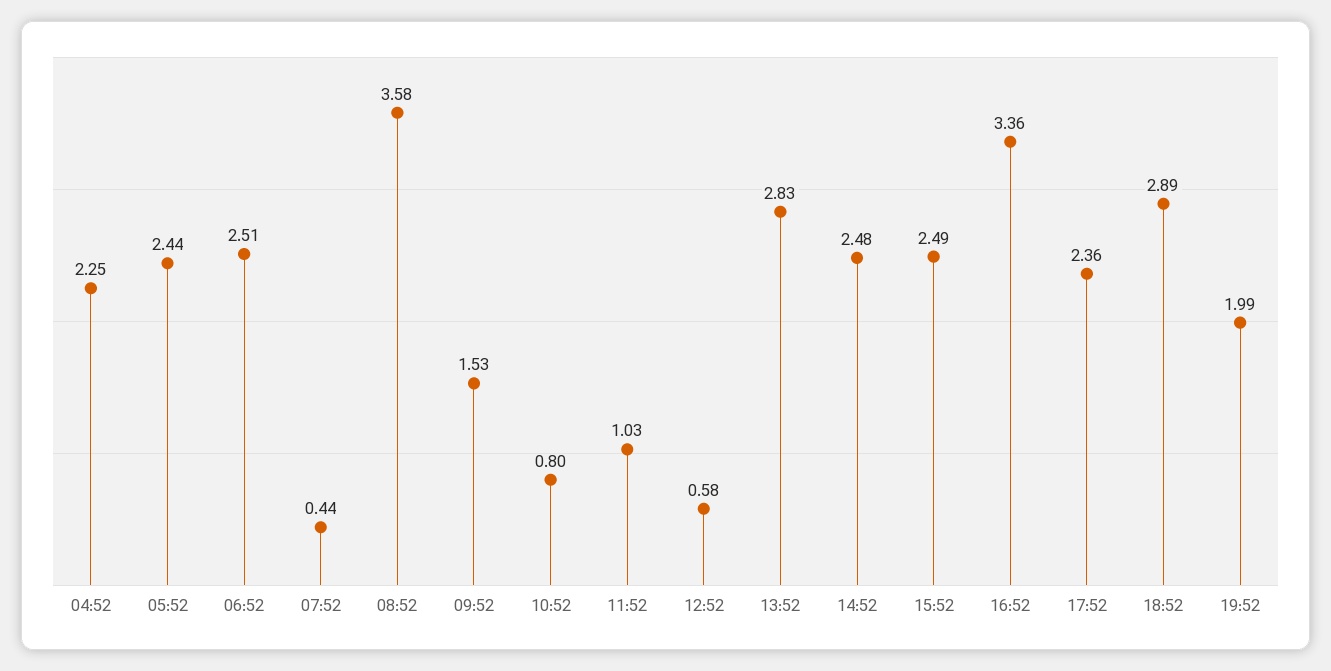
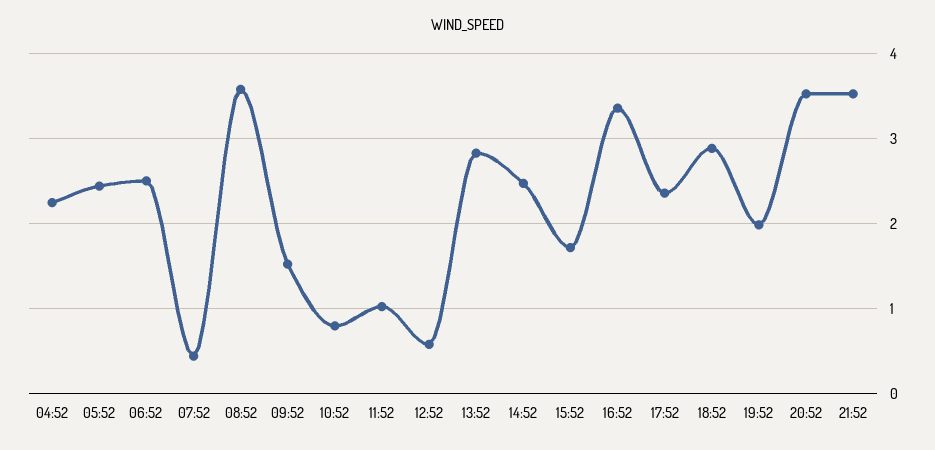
15:52: 2.49 -> 1.7
20:52: none -> 3.5
21:52: none -> 3.5

